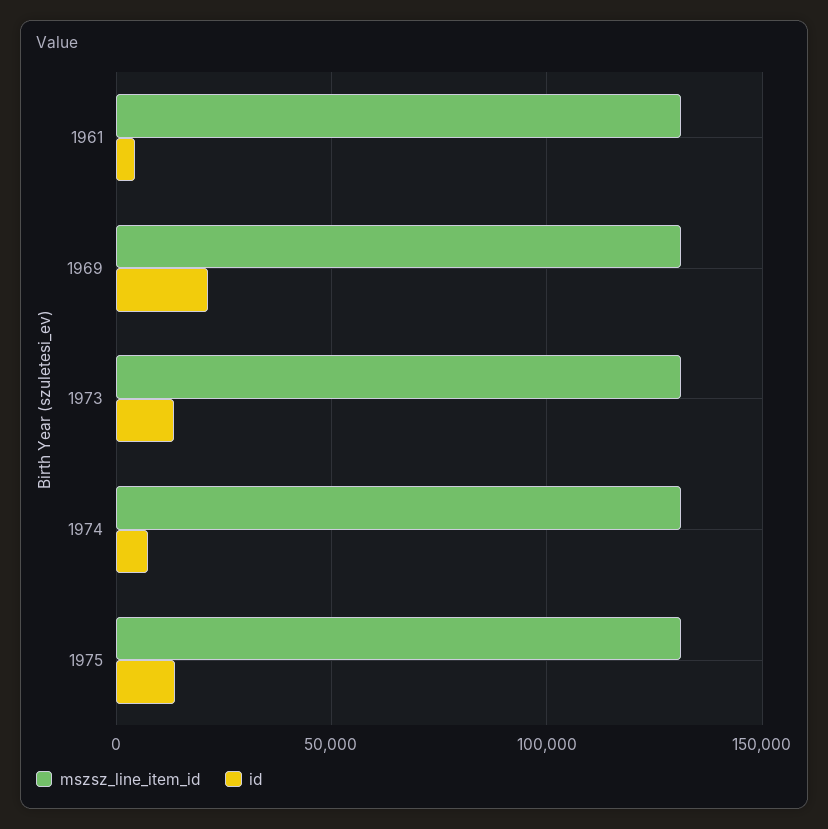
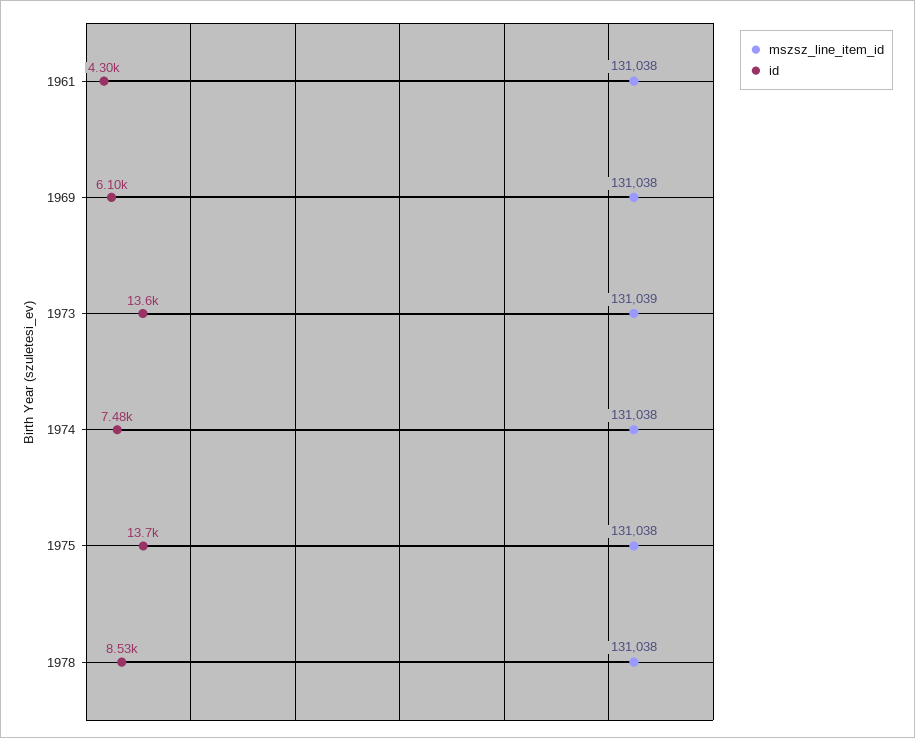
id, 1969: 20000 -> 6100
mszsz_line_item_id, 1978: none -> 131038
id, 1978: none -> 8530

